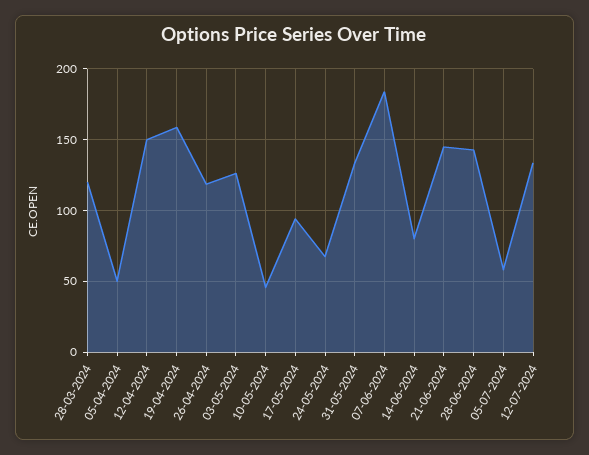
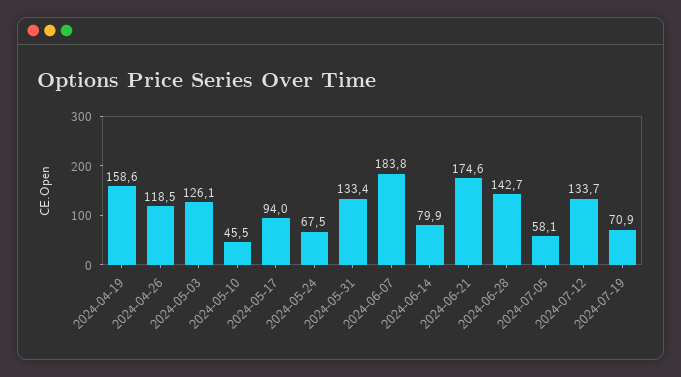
28-03-2024: 120 -> none
05-04-2024: 50 -> none
12-04-2024: 150 -> none
21-06-2024: 145 -> 174.6
2024-07-19: none -> 70.9

